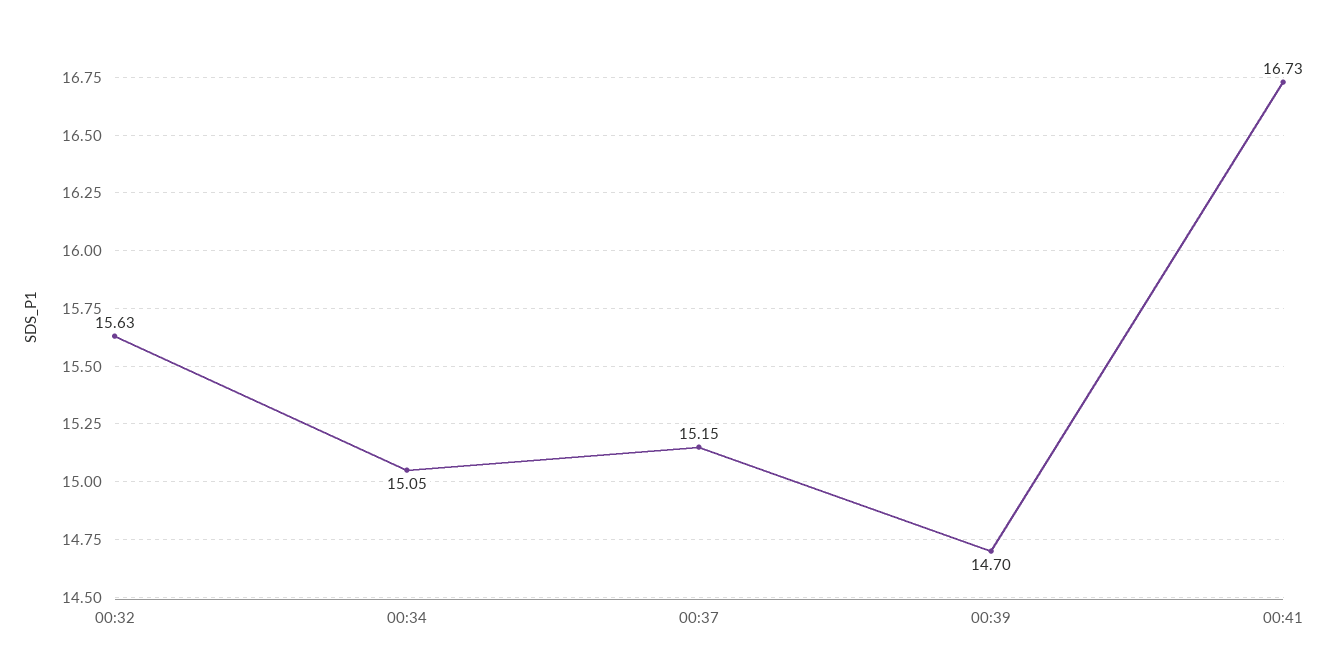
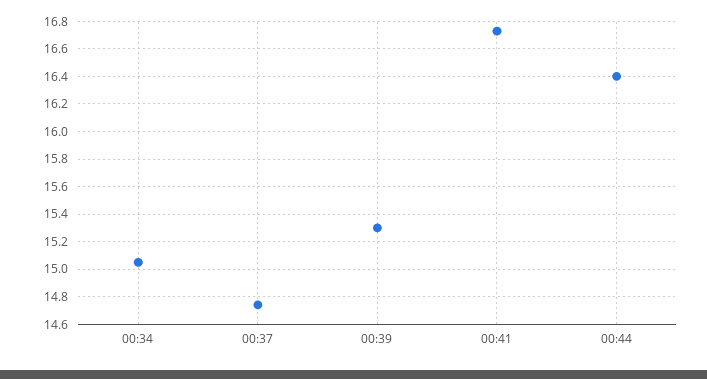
00:32: 15.63 -> none
00:37: 15.15 -> 14.75
00:39: 14.7 -> 15.3
00:44: none -> 16.4

